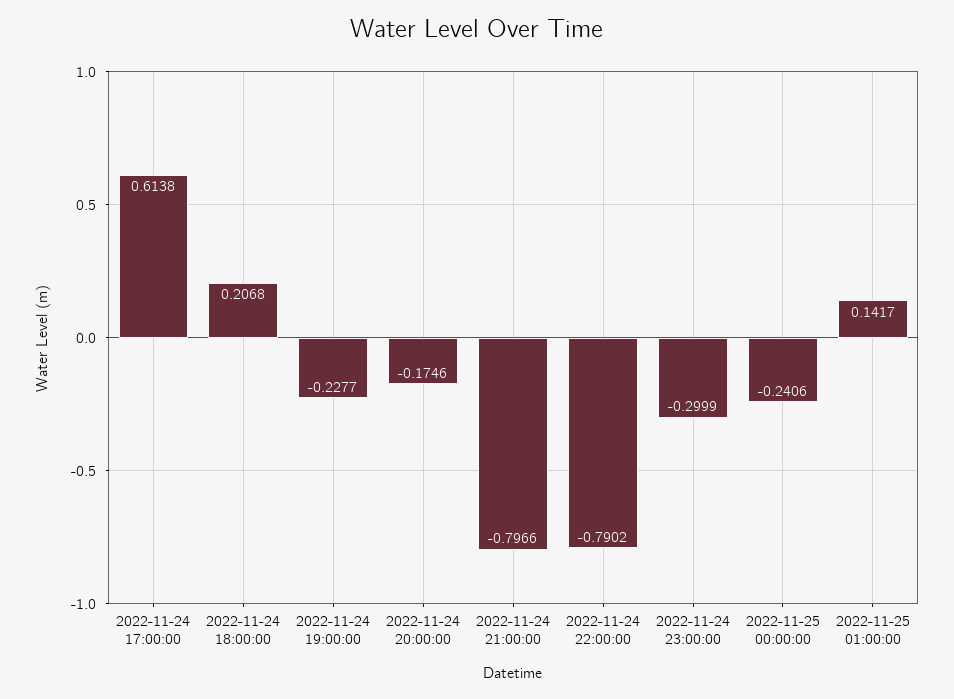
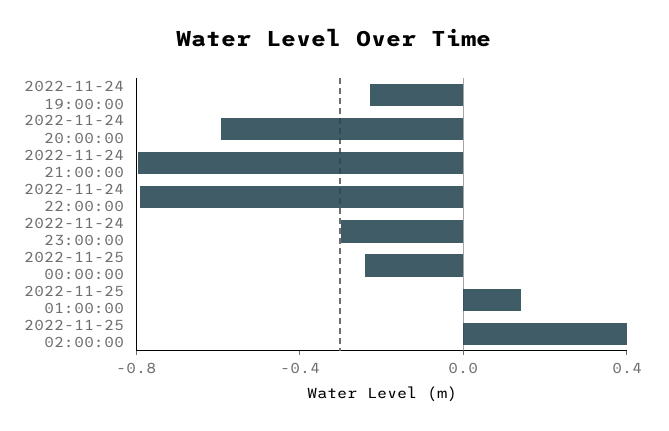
2022-11-24 17:00:00: 0.6138 -> none
2022-11-24 18:00:00: 0.2068 -> none
2022-11-24 20:00:00: -0.1746 -> -0.6
2022-11-25 02:00:00: none -> 0.4

